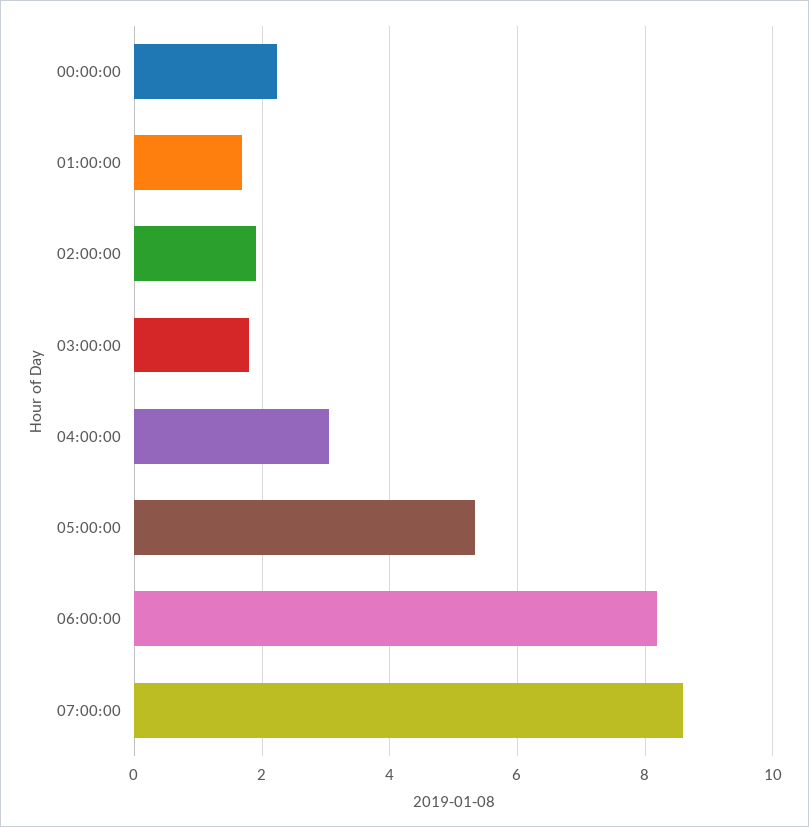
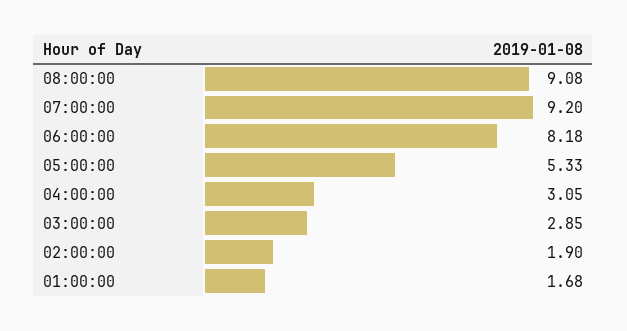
00:00:00: 2.2 -> none
03:00:00: 1.8 -> 2.85
07:00:00: 8.6 -> 9.2
08:00:00: none -> 9.08

